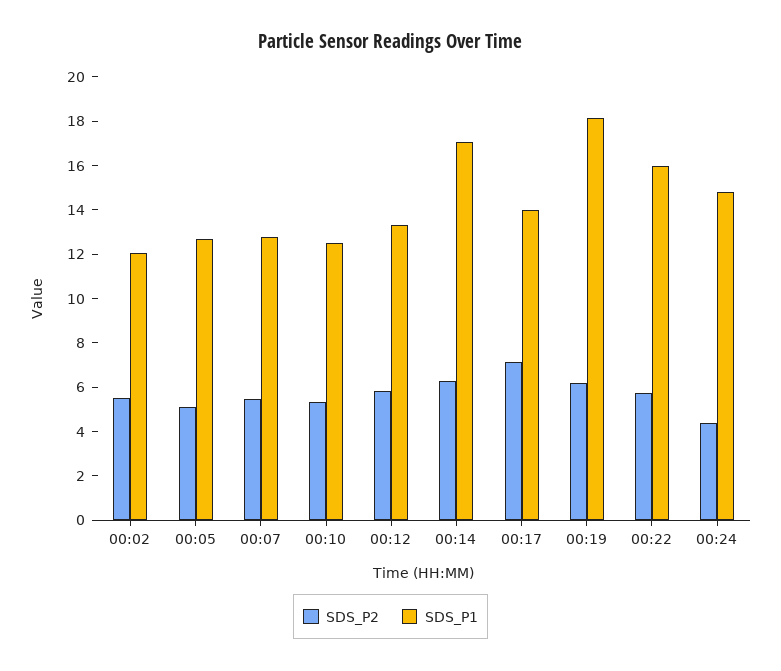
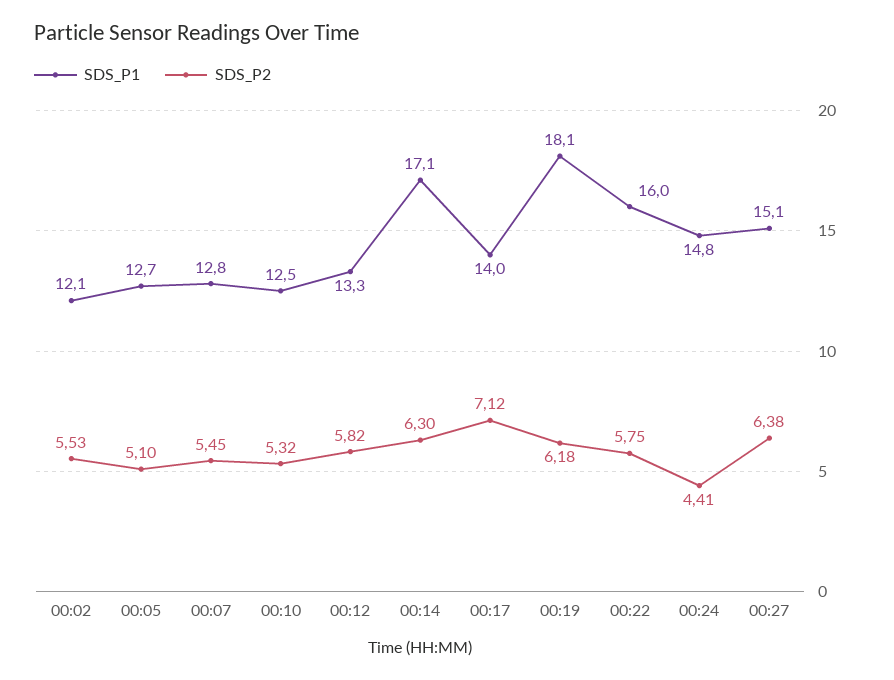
SDS_P1, 00:27: none -> 15.1
SDS_P2, 00:27: none -> 6.38

